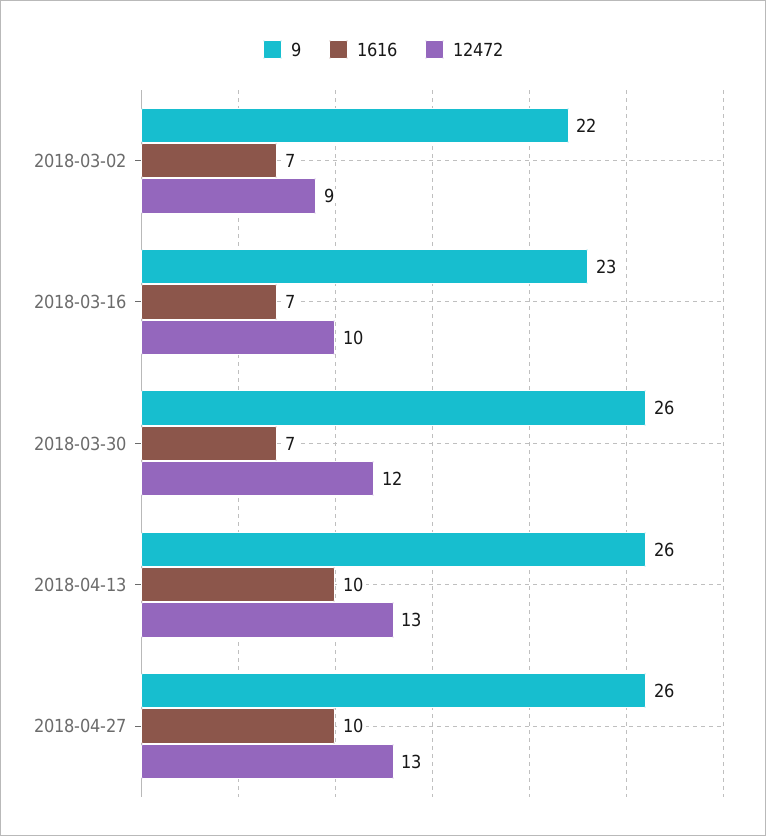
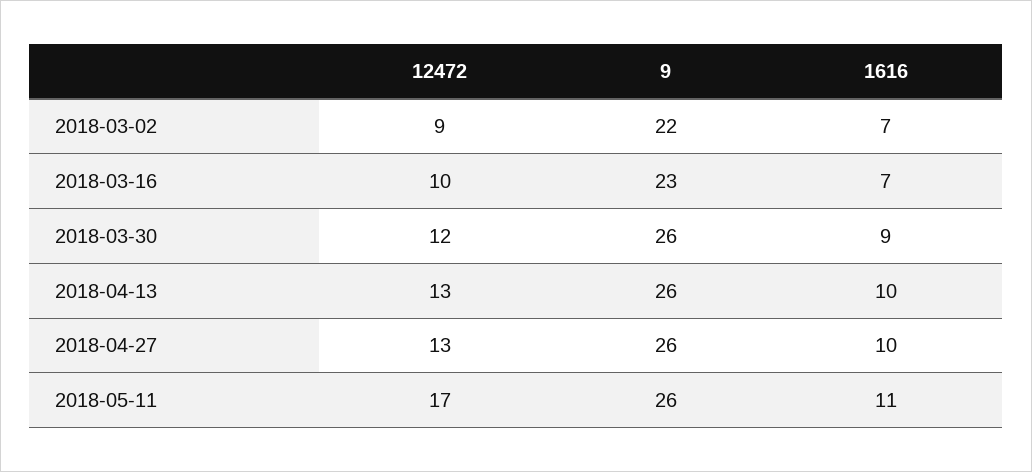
1616, 2018-03-30: 7 -> 9
12472, 2018-05-11: none -> 17
9, 2018-05-11: none -> 26
1616, 2018-05-11: none -> 11

